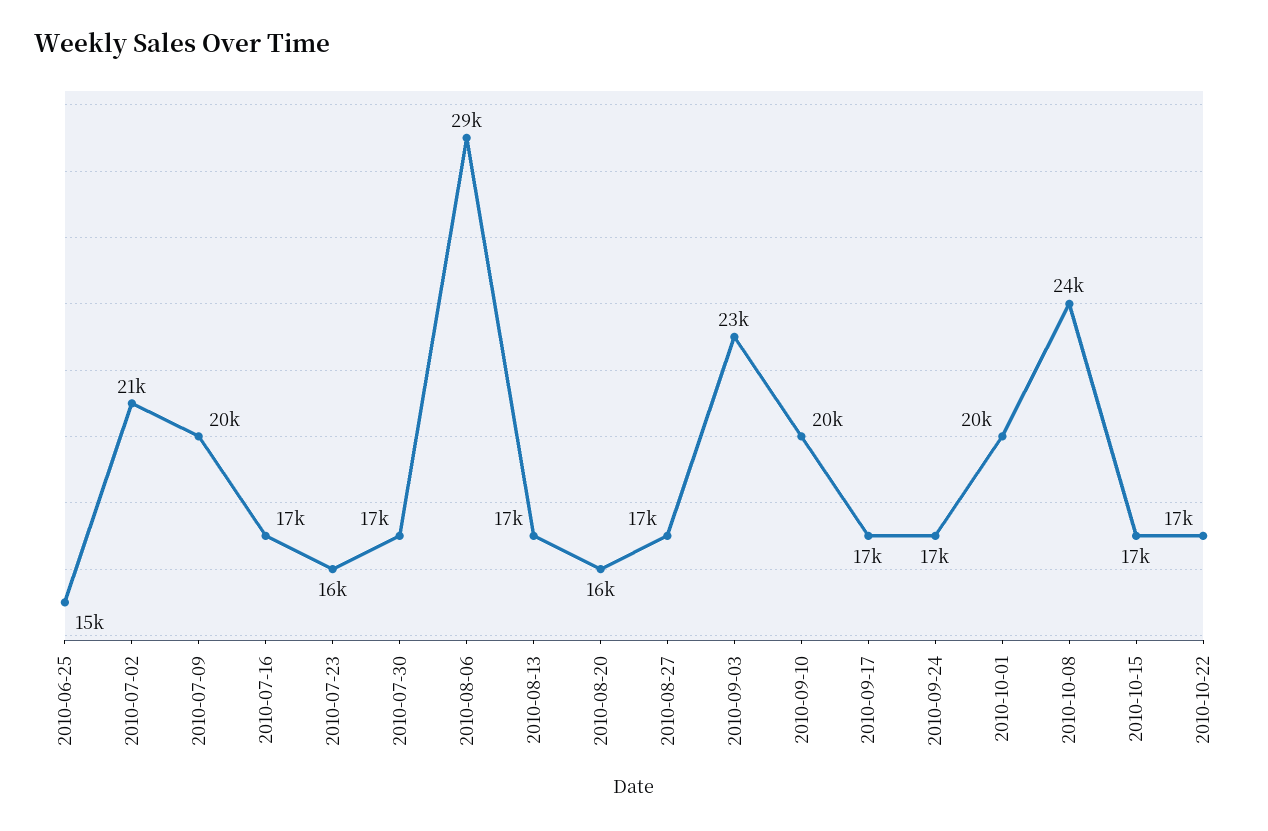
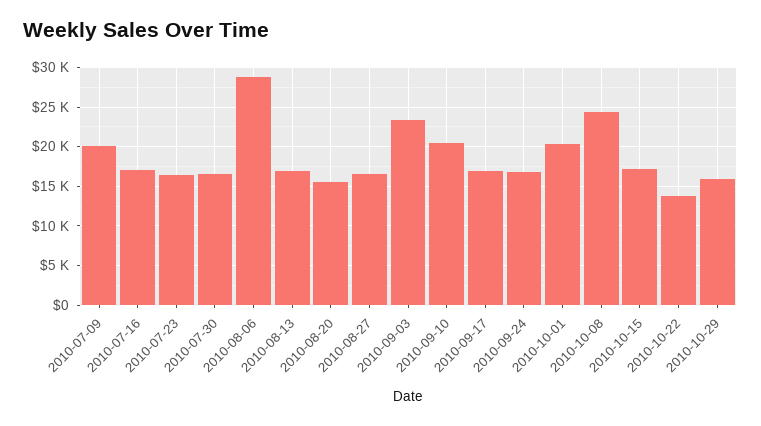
2010-06-25: 15000 -> none
2010-07-02: 21000 -> none
2010-10-22: 17000 -> 14000
2010-10-29: none -> 16000

